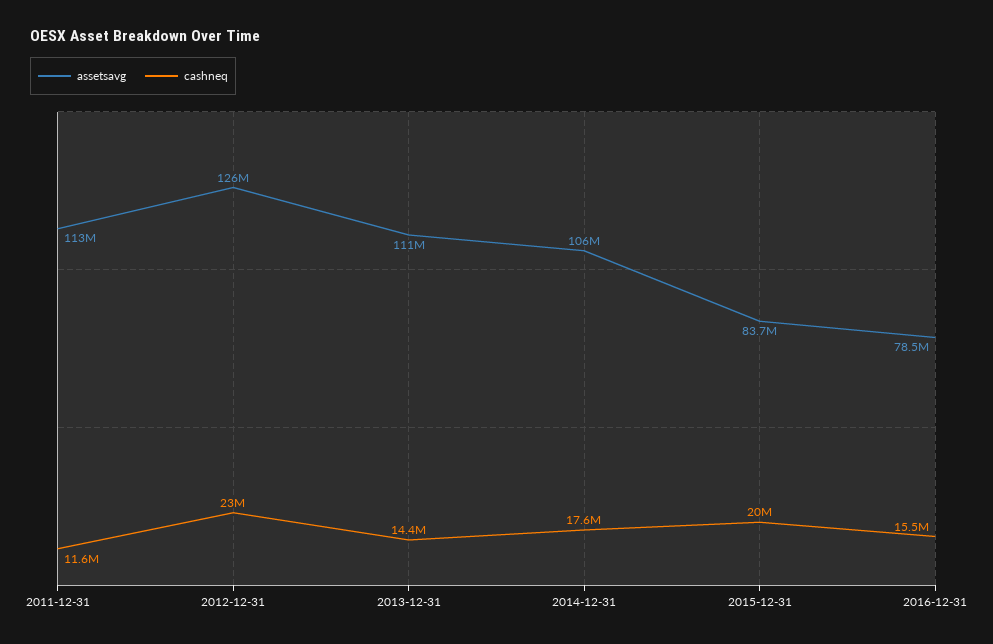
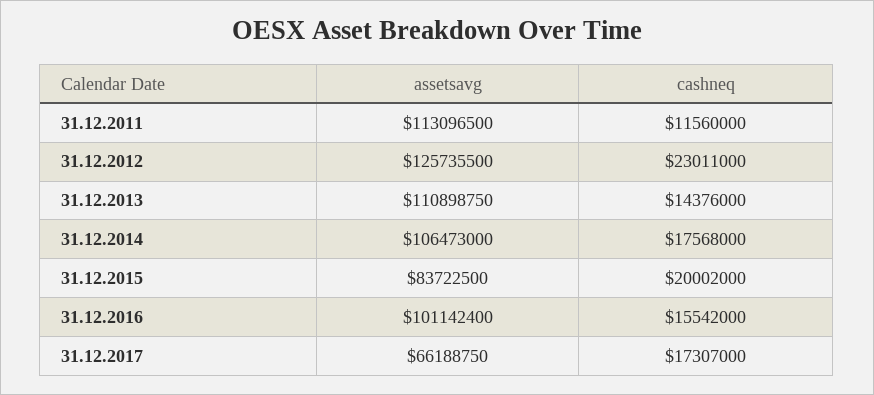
assetsavg, 2016-12-31: 78500000 -> 101142400
assetsavg, 31.12.2017: none -> 66188750
cashneq, 31.12.2017: none -> 17307000

